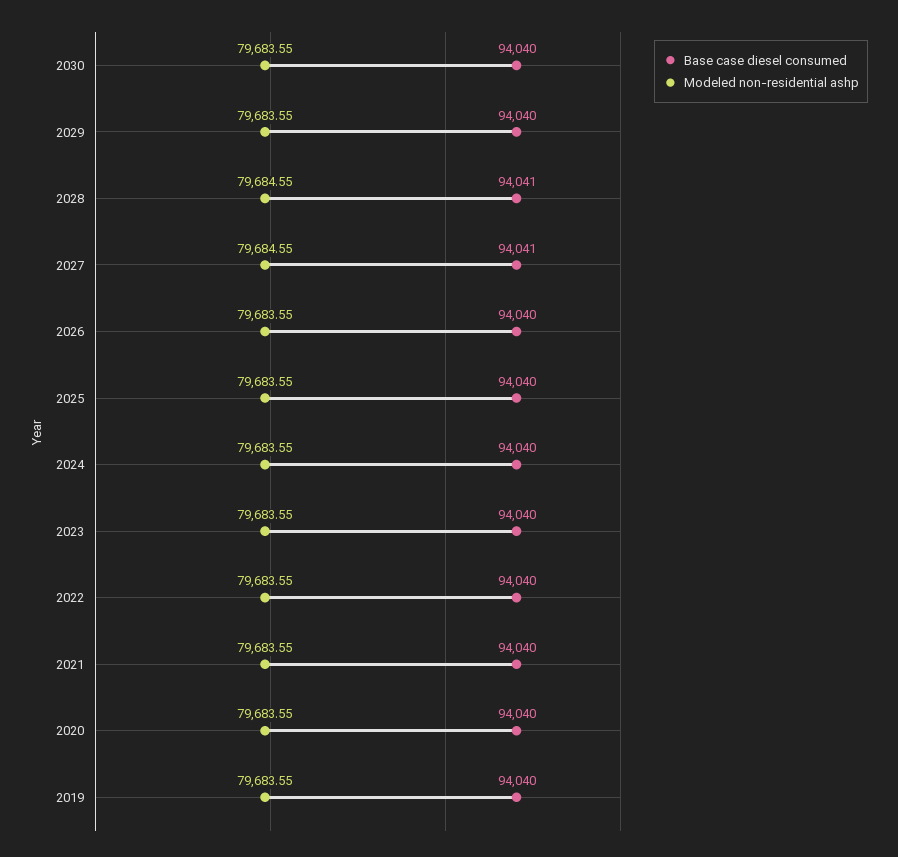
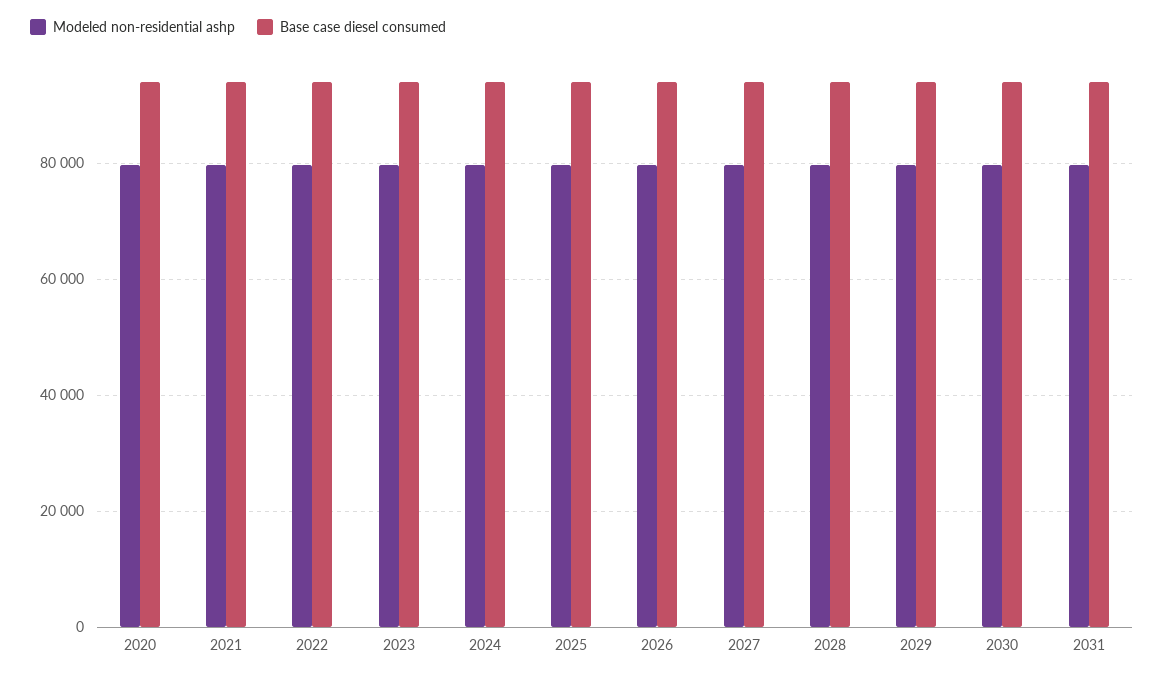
Base case diesel consumed, 2019: 94040 -> none
Modeled non-residential ashp, 2019: 79683.55 -> none
Modeled non-residential ashp, 2031: none -> 80000
Base case diesel consumed, 2031: none -> 94000

